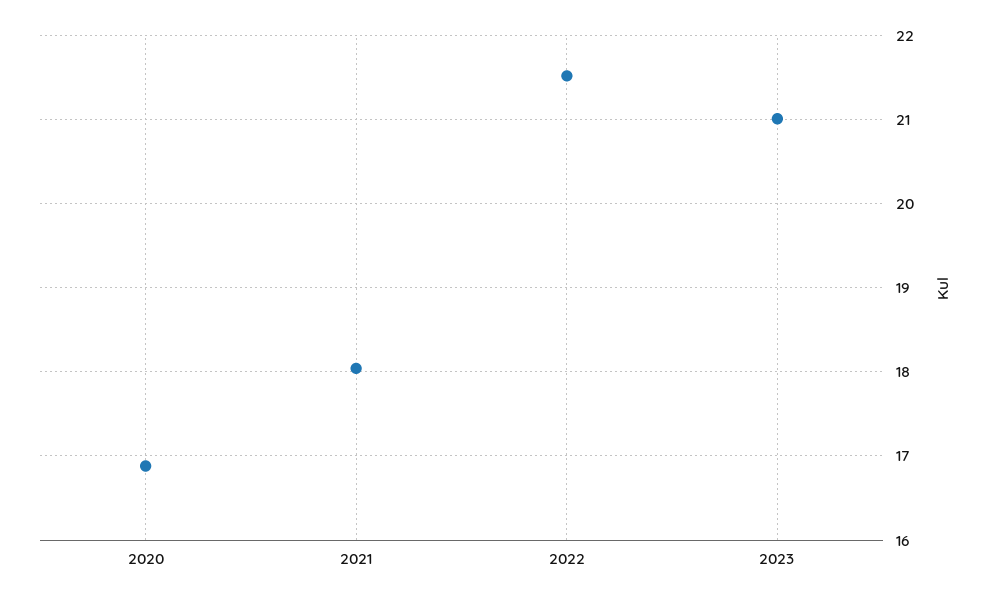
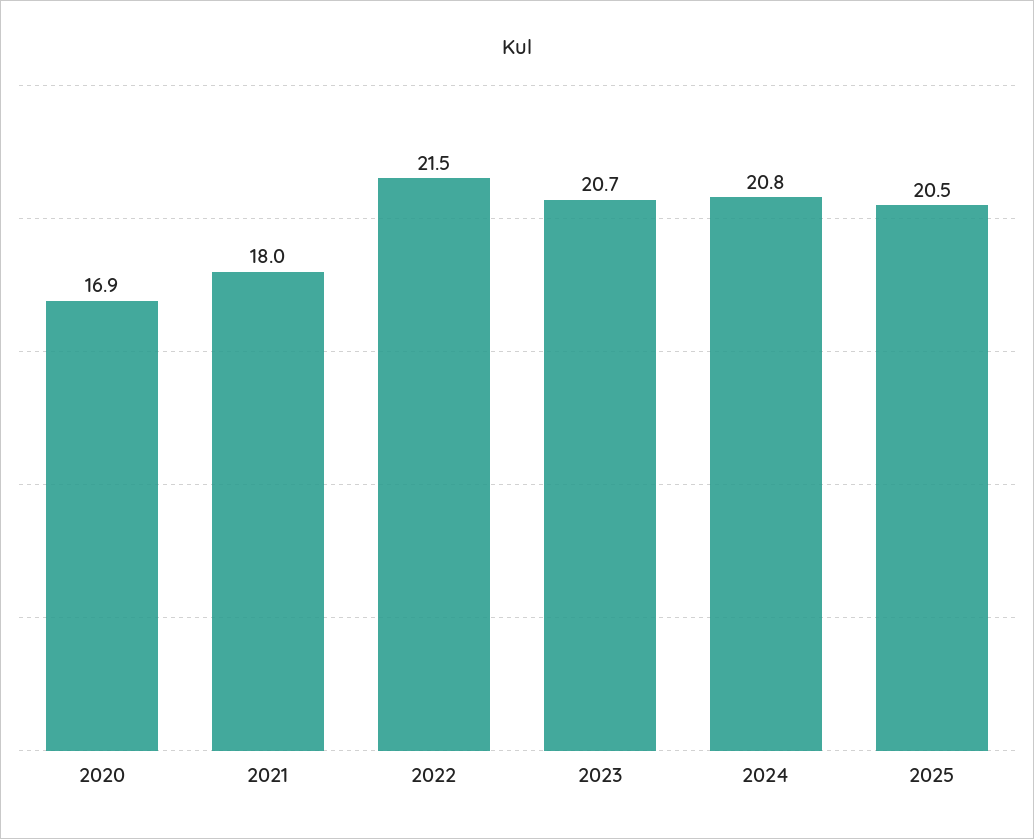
2023: 21 -> 20.7
2024: none -> 20.8
2025: none -> 20.5

